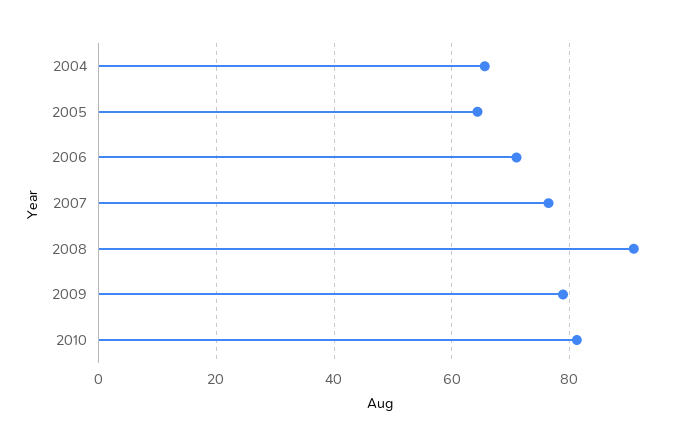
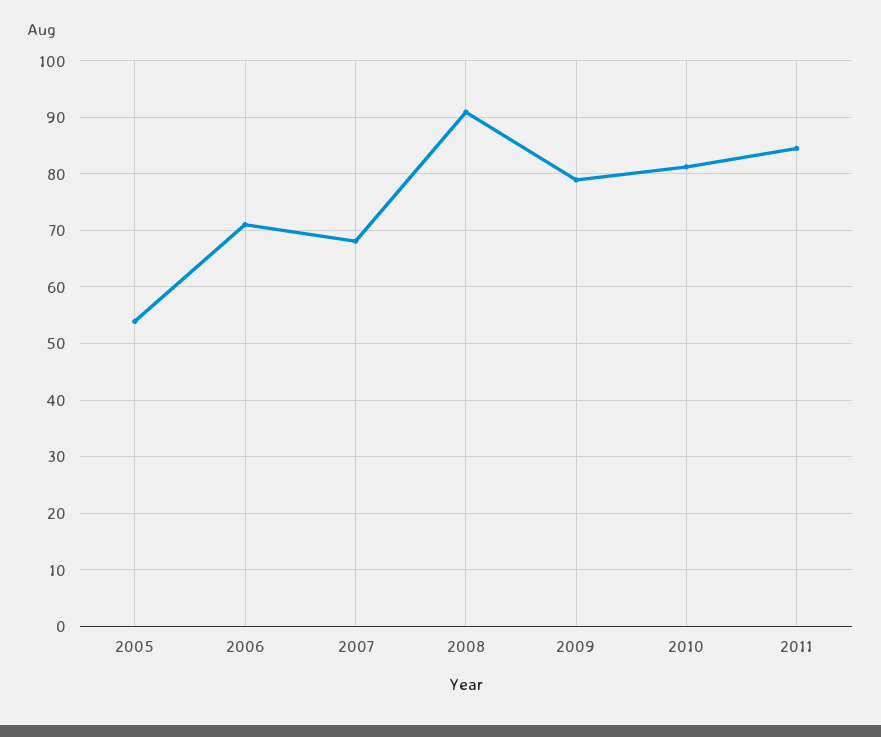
2004: 66 -> none
2005: 64 -> 54
2007: 76 -> 68
2011: none -> 84

